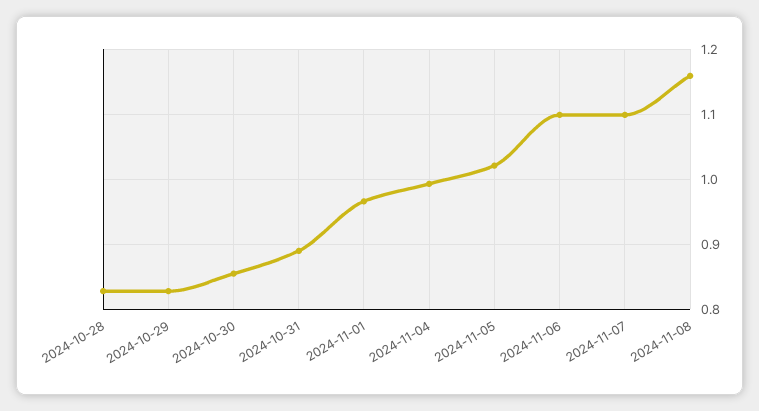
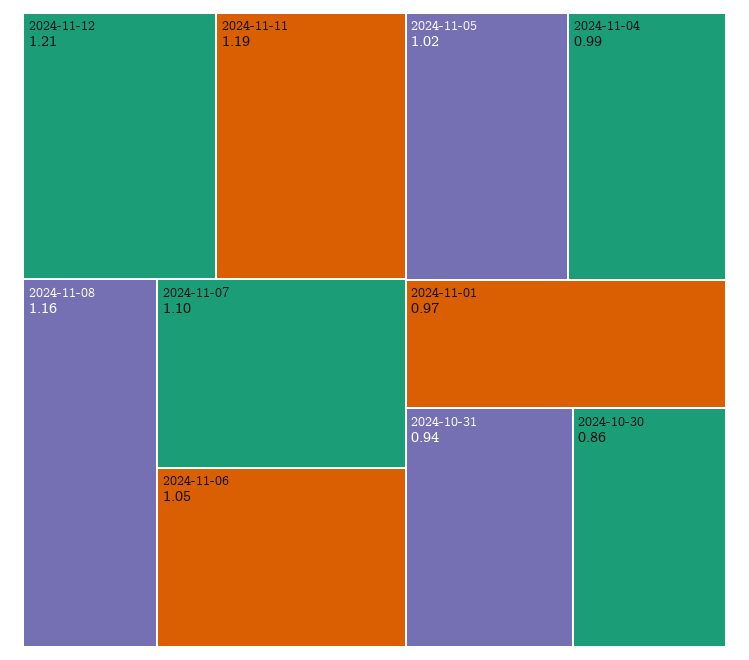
2024-10-28: 0.83 -> none
2024-10-29: 0.83 -> none
2024-10-31: 0.89 -> 0.94
2024-11-06: 1.1 -> 1.05
2024-11-12: none -> 1.21
2024-11-11: none -> 1.19

